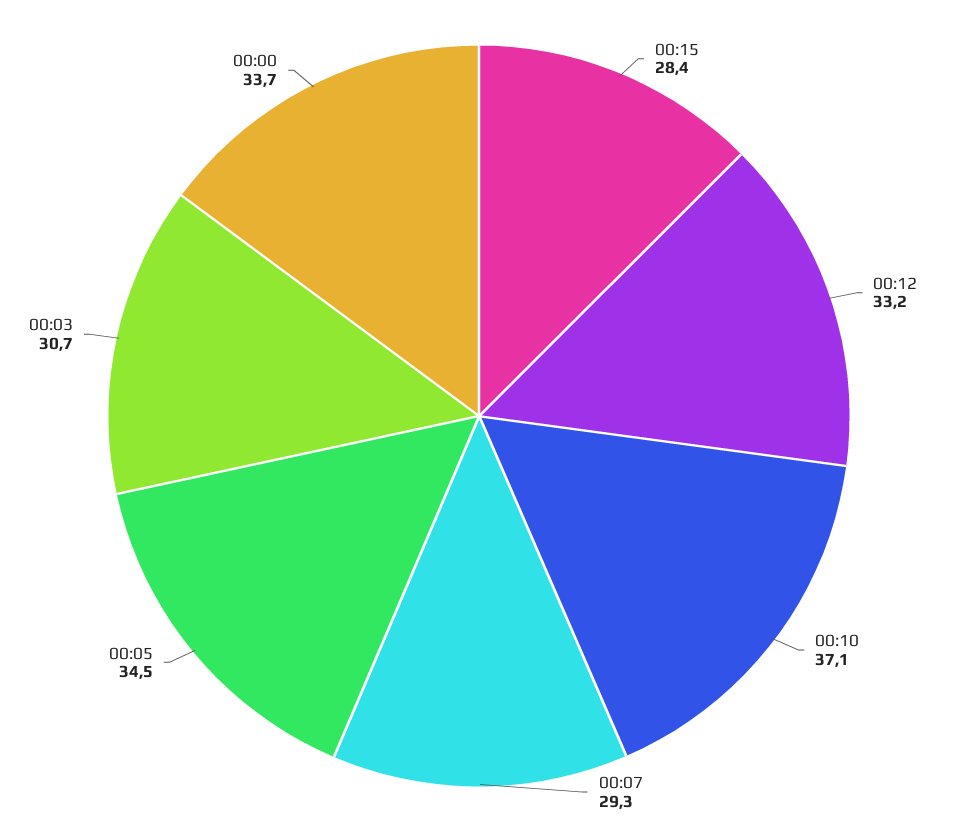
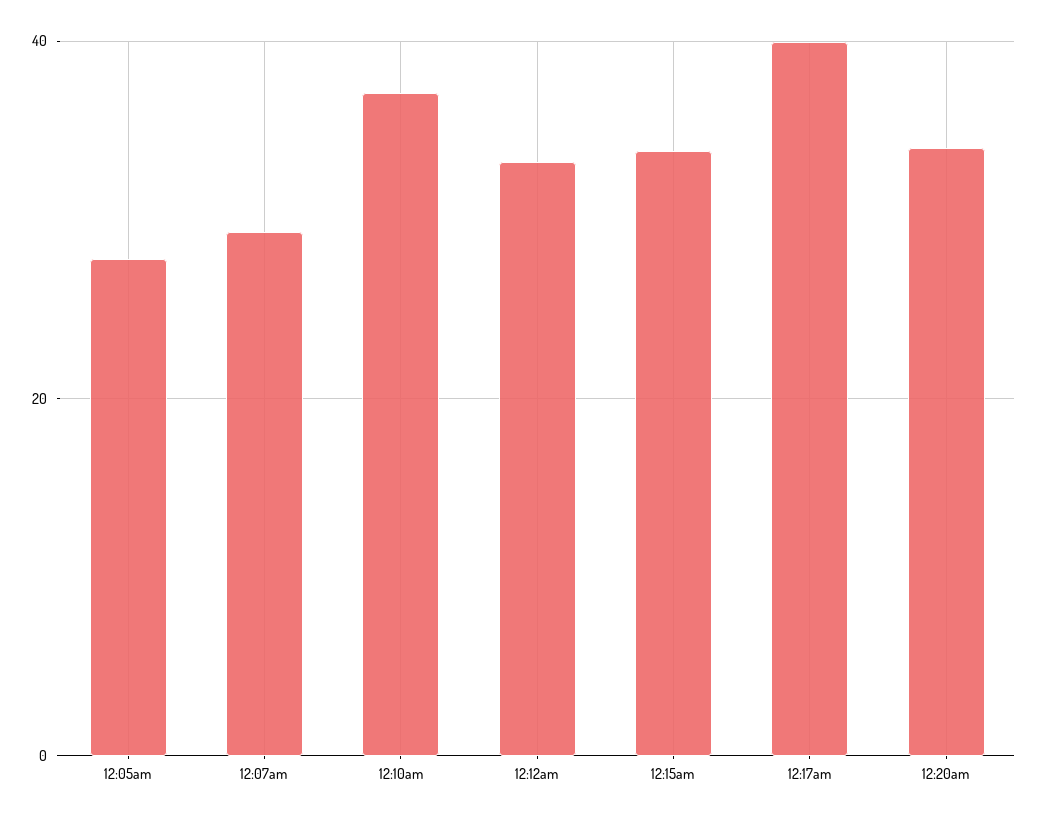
00:15: 28.4 -> 34
00:05: 34.5 -> 28
00:03: 30.7 -> none
00:00: 33.7 -> none
12:17am: none -> 40
12:20am: none -> 34

